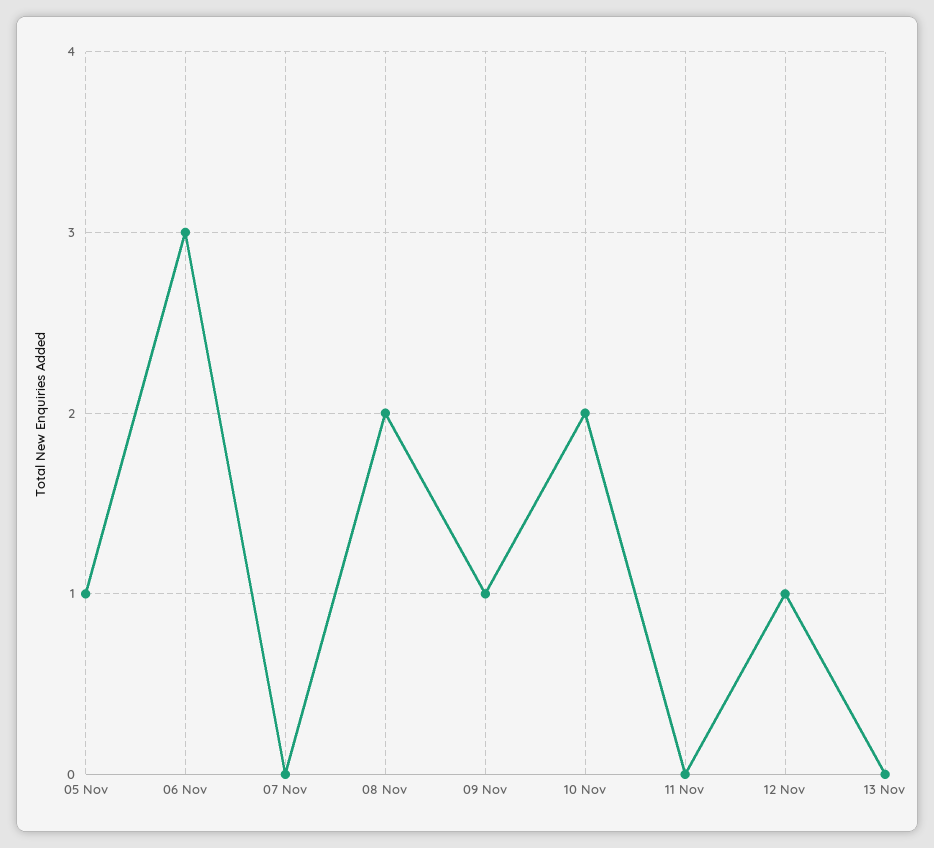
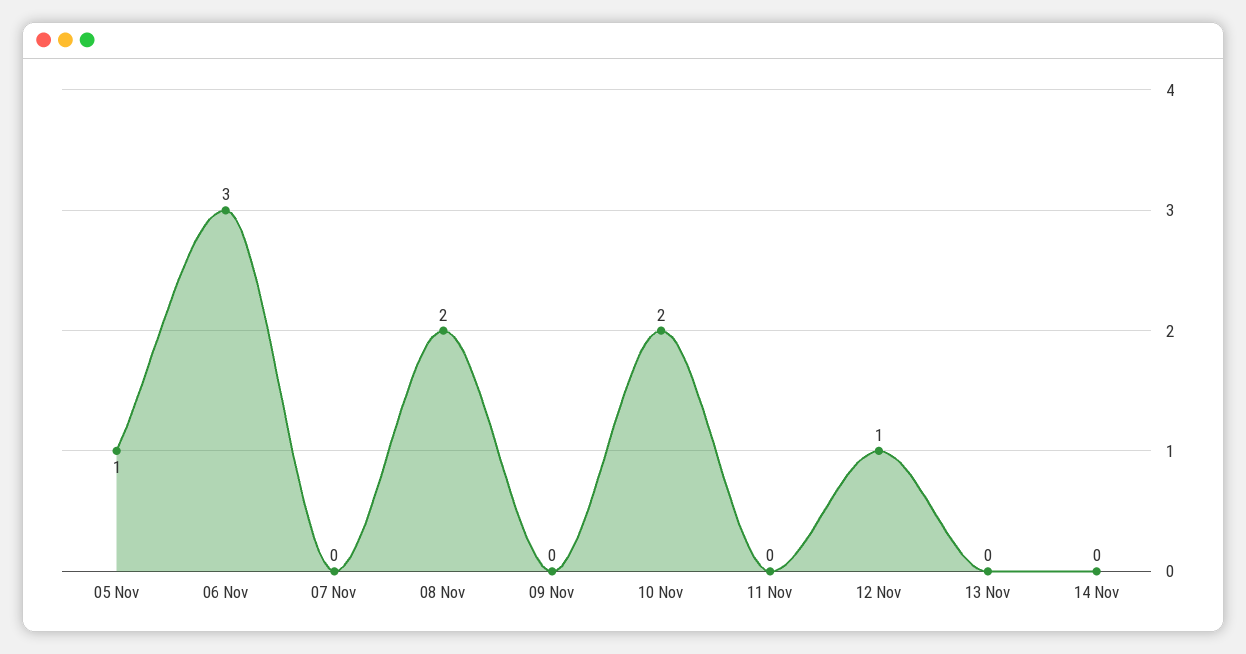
09 Nov: 1 -> 0
14 Nov: none -> 0

